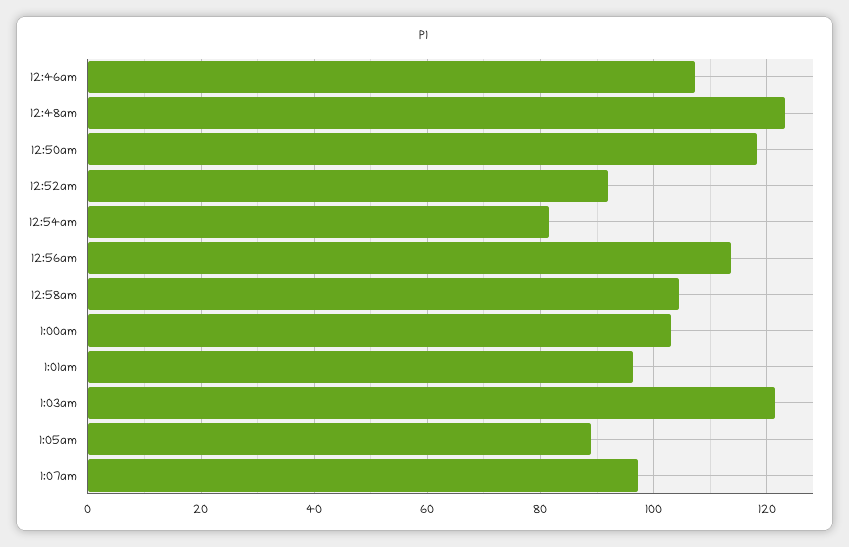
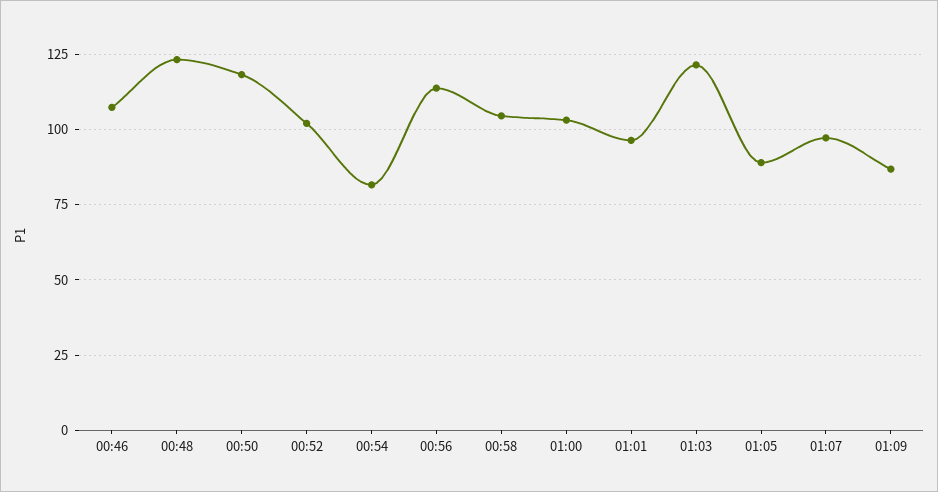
12:52am: 92 -> 102.5
01:09: none -> 87.5

